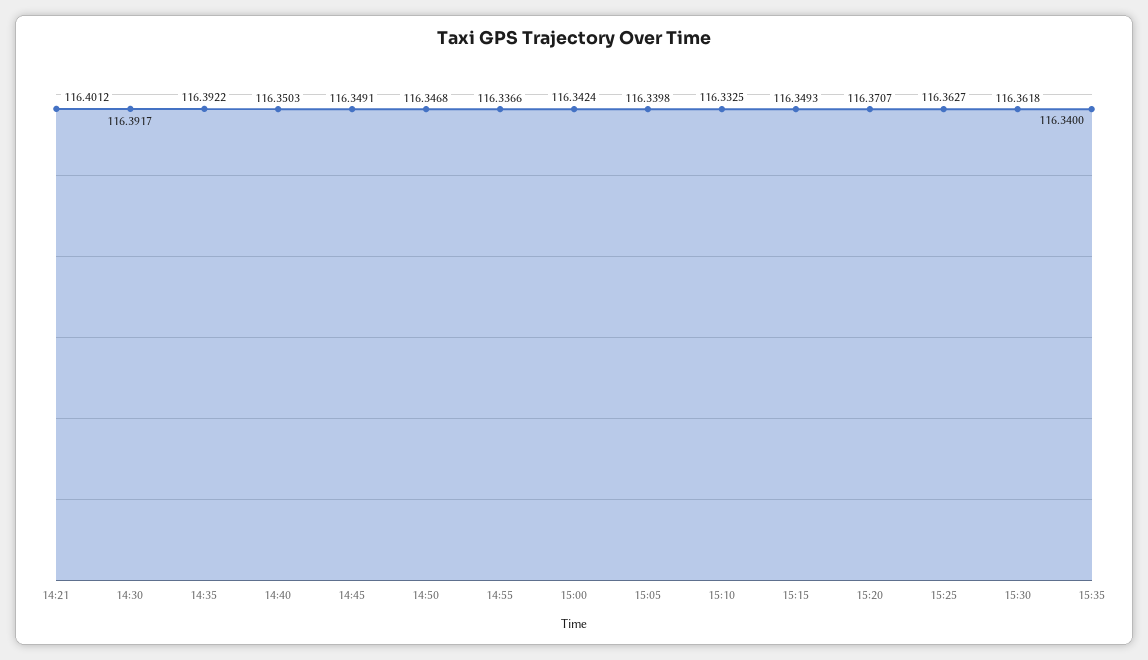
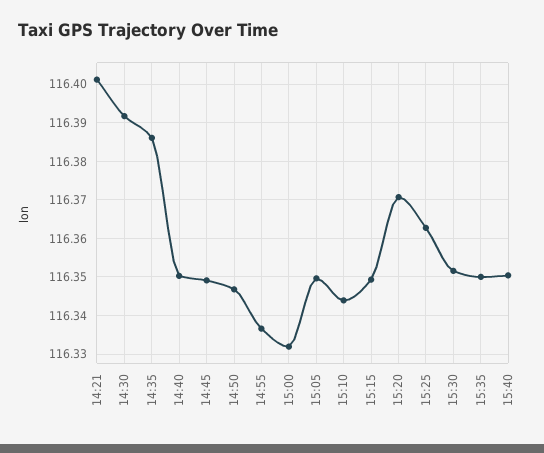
14:35: 116.3922 -> 116.386
15:00: 116.3424 -> 116.332
15:05: 116.3398 -> 116.35
15:10: 116.3325 -> 116.344
15:30: 116.3618 -> 116.352
15:35: 116.34 -> 116.35
15:40: none -> 116.35

